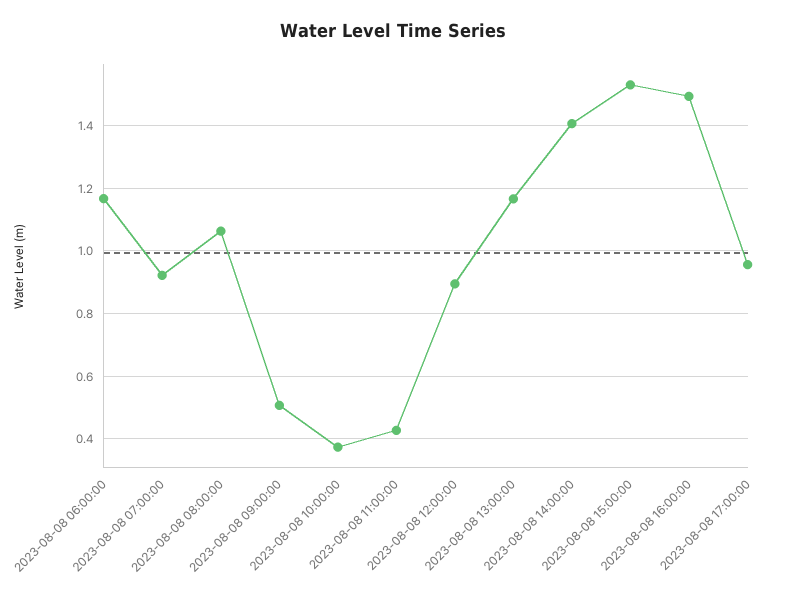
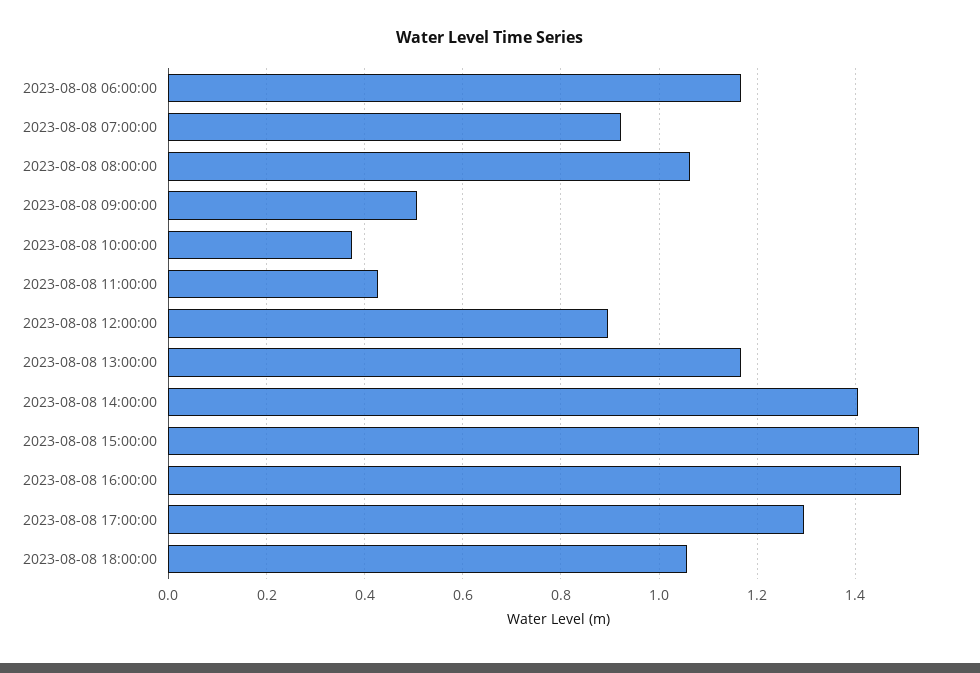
2023-08-08 17:00:00: 0.96 -> 1.3
2023-08-08 18:00:00: none -> 1.06

